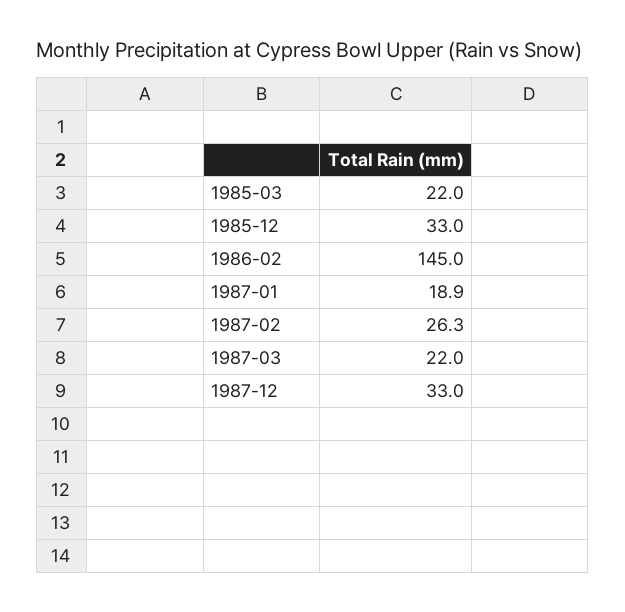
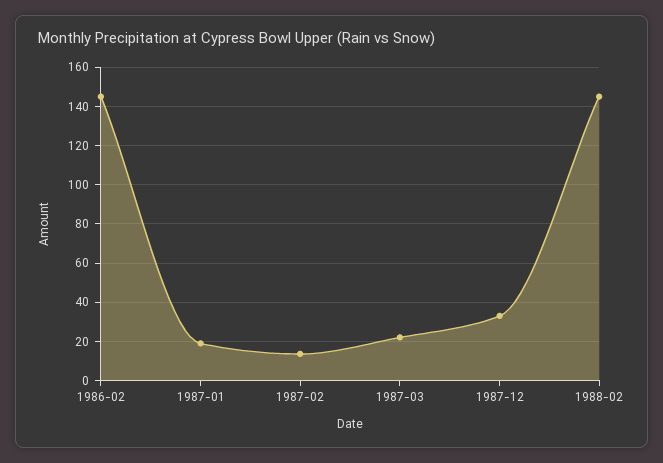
1985-03: 22 -> none
1985-12: 33 -> none
1987-02: 26.3 -> 15
1988-02: none -> 145

